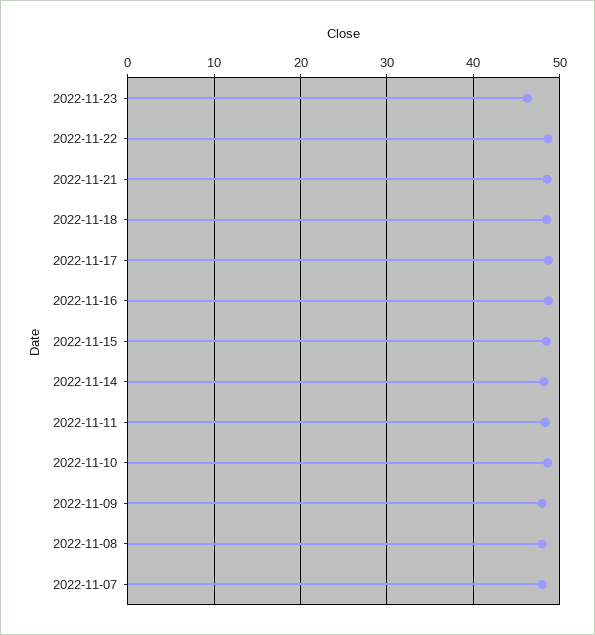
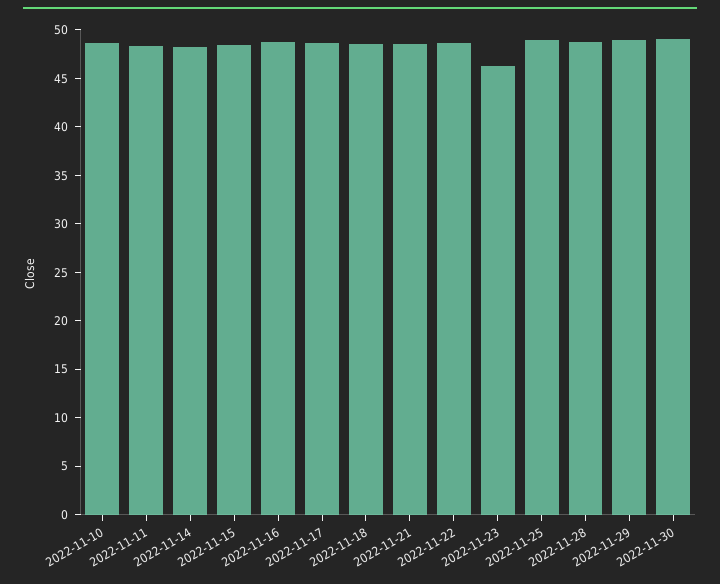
2022-11-09: 48 -> none
2022-11-08: 48 -> none
2022-11-07: 48 -> none
2022-11-25: none -> 49
2022-11-28: none -> 49
2022-11-29: none -> 49
2022-11-30: none -> 49

